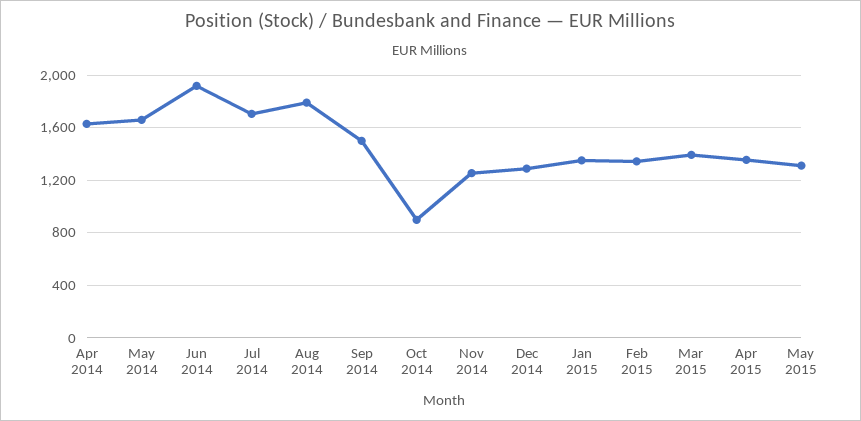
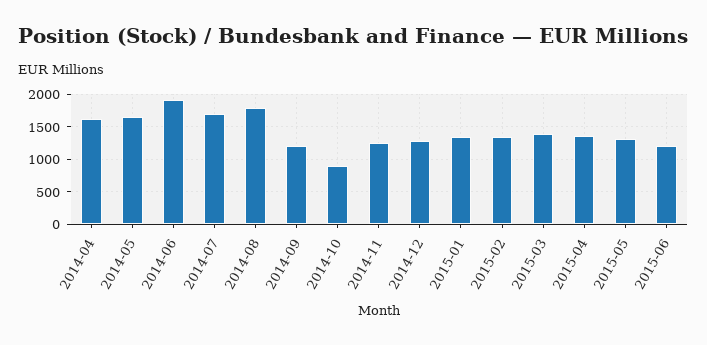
Sep 2014: 1500 -> 1200
2015-06: none -> 1200

